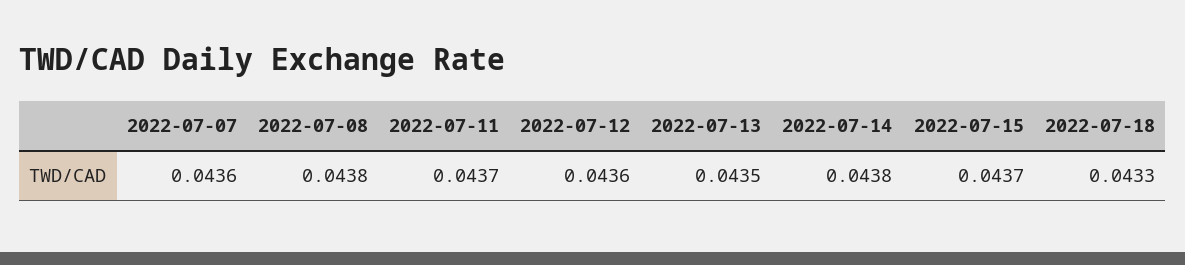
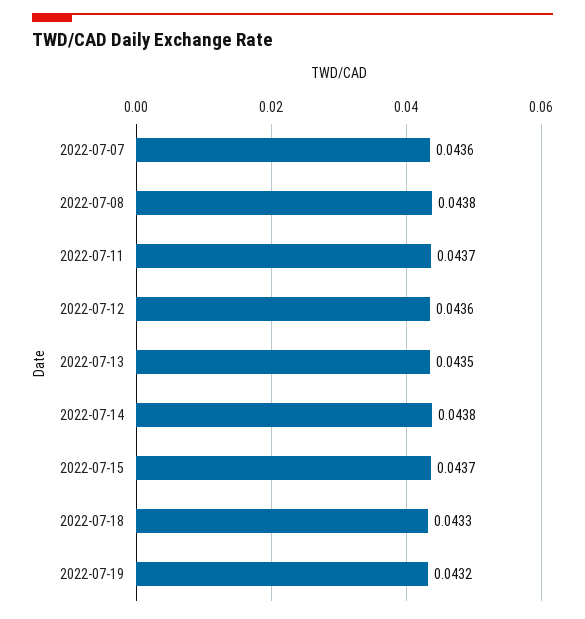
2022-07-19: none -> 0.0432

